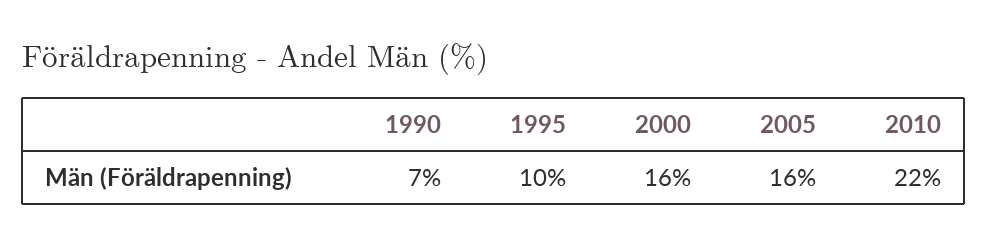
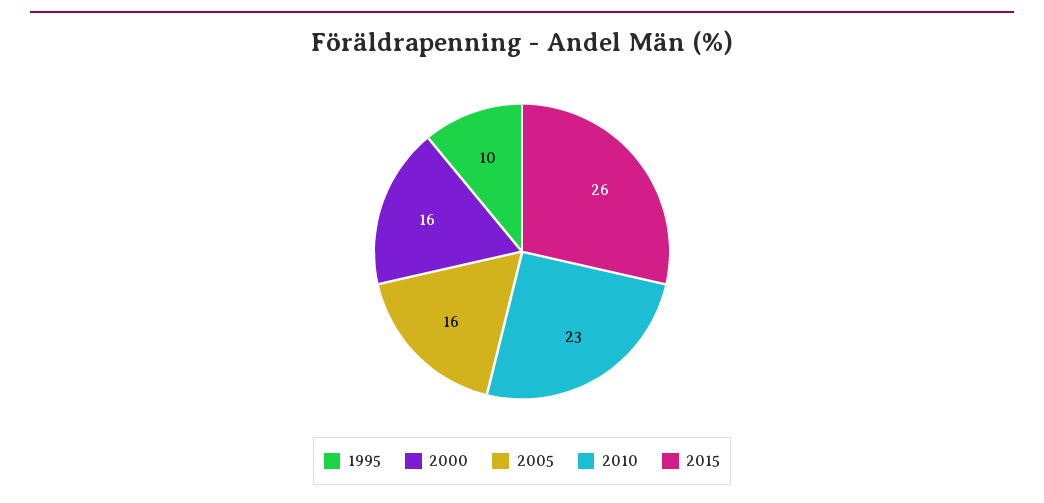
1990: 7 -> none
2010: 22 -> 23
2015: none -> 26

